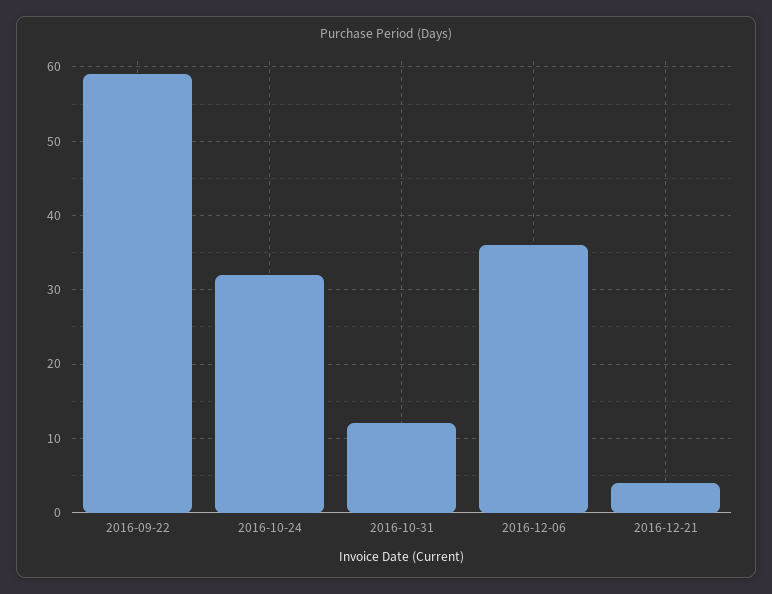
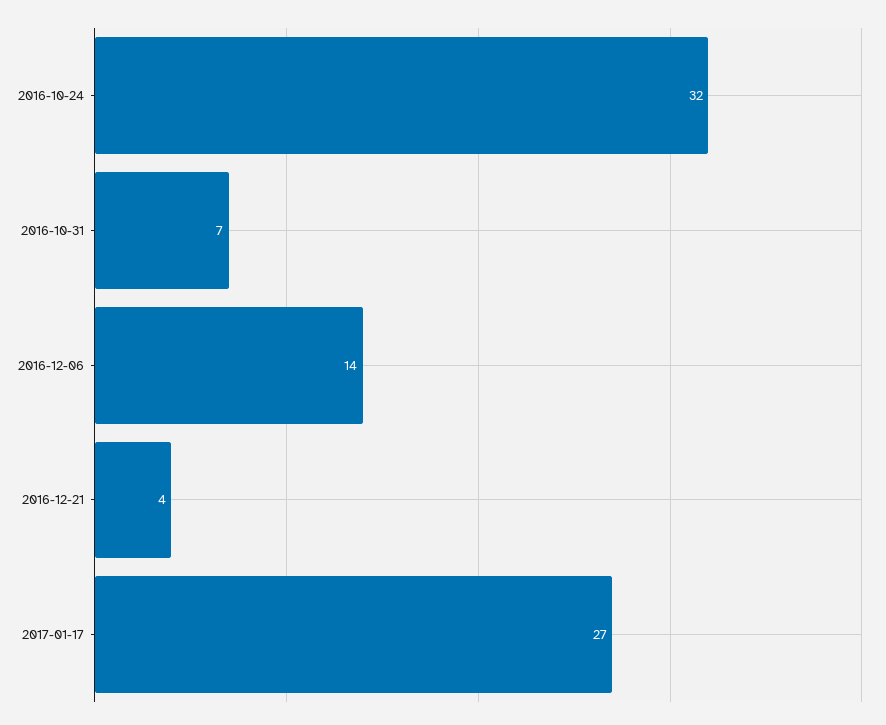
2016-09-22: 59 -> none
2016-10-31: 12 -> 7
2016-12-06: 36 -> 14
2017-01-17: none -> 27

